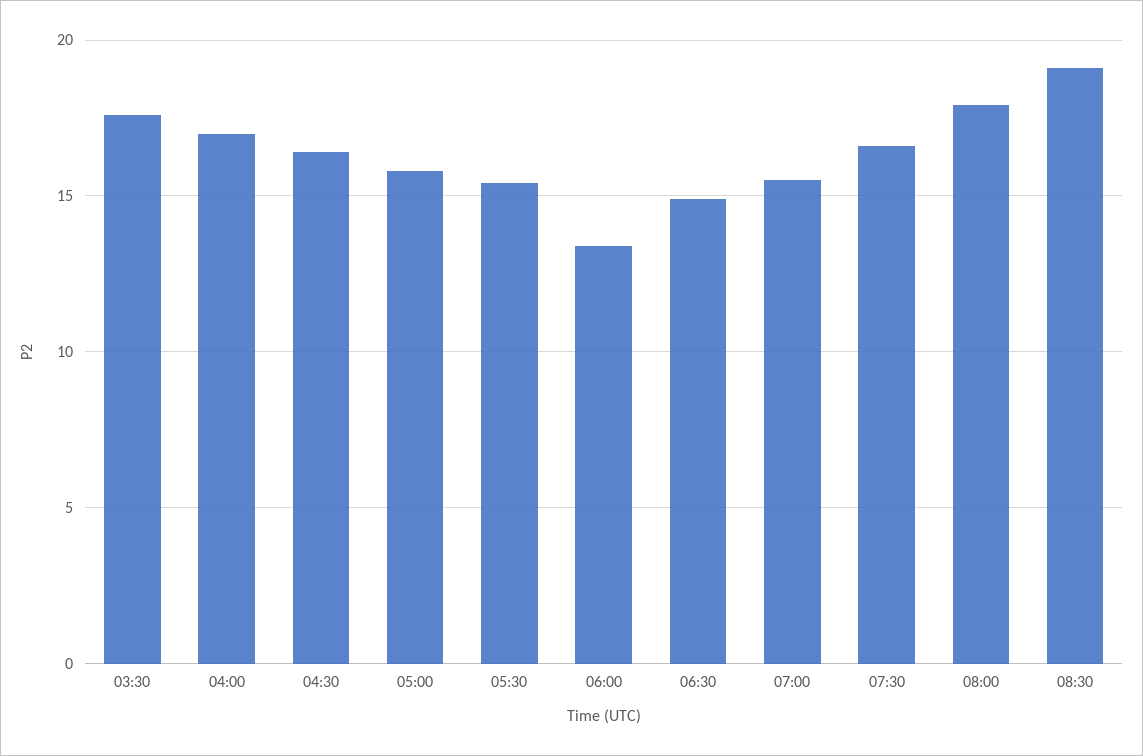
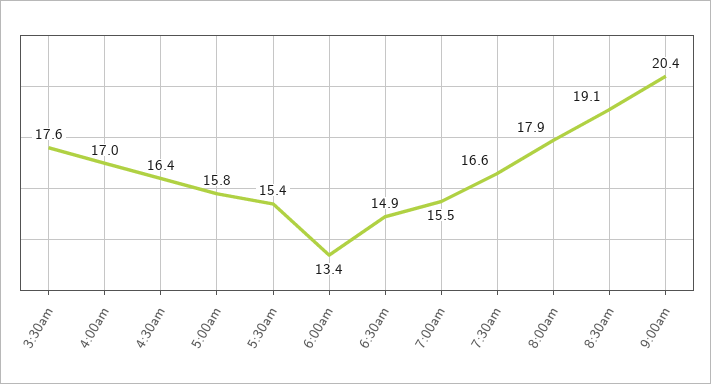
9:00am: none -> 20.4

